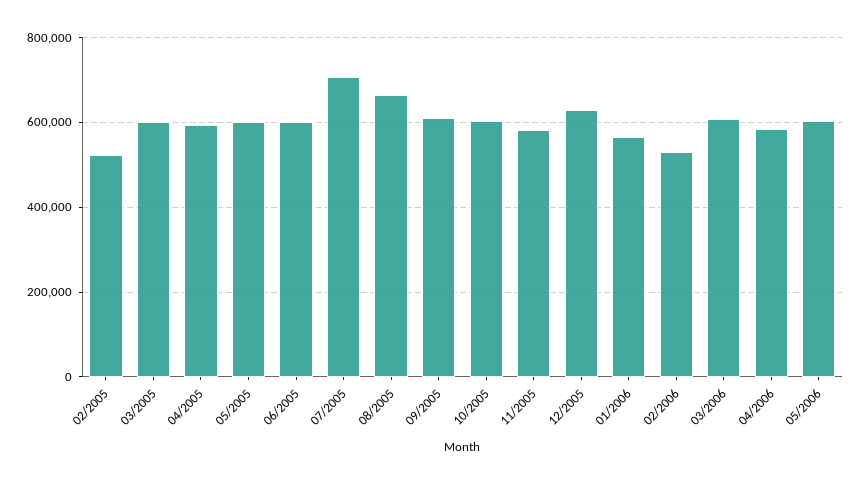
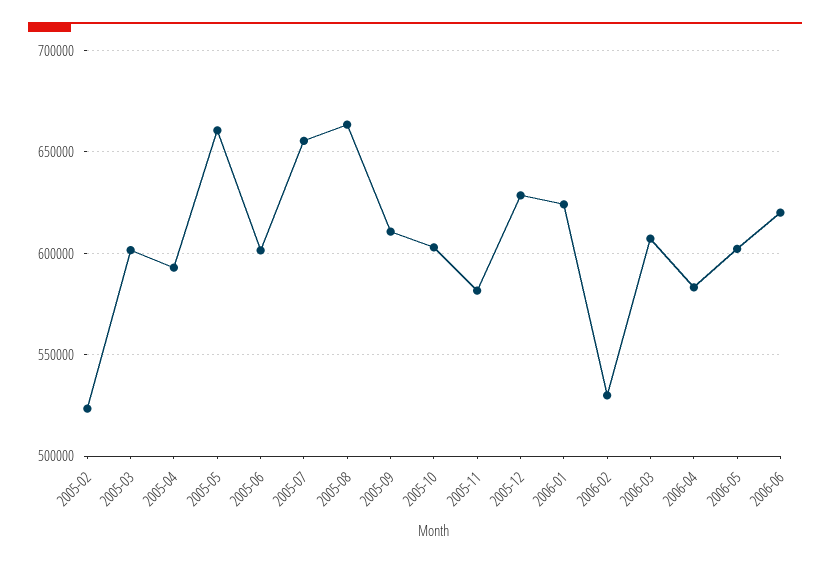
05/2005: 600000 -> 660000
07/2005: 700000 -> 655000
01/2006: 560000 -> 625000
2006-06: none -> 620000

